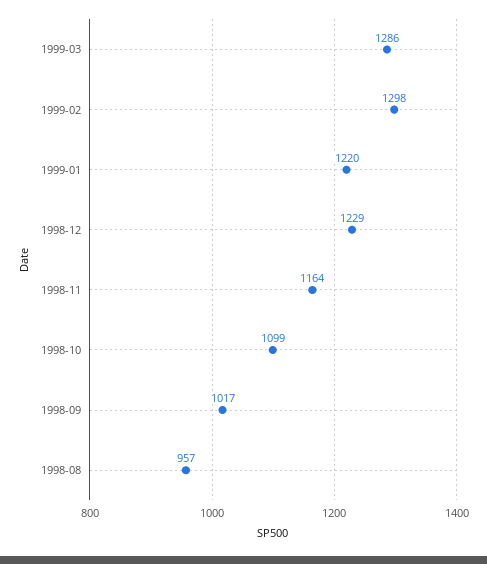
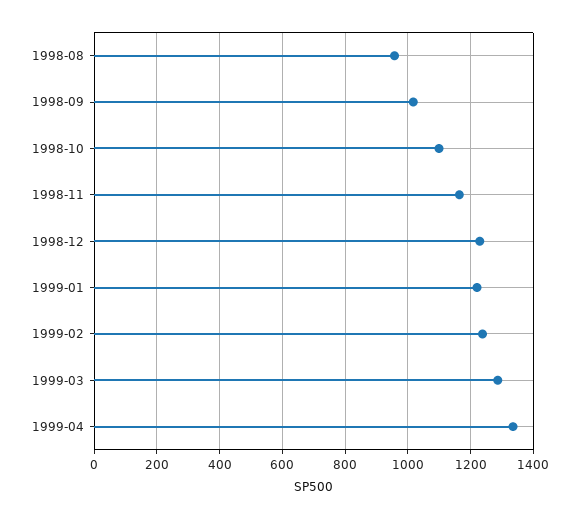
1999-02: 1298 -> 1240
1999-04: none -> 1340

